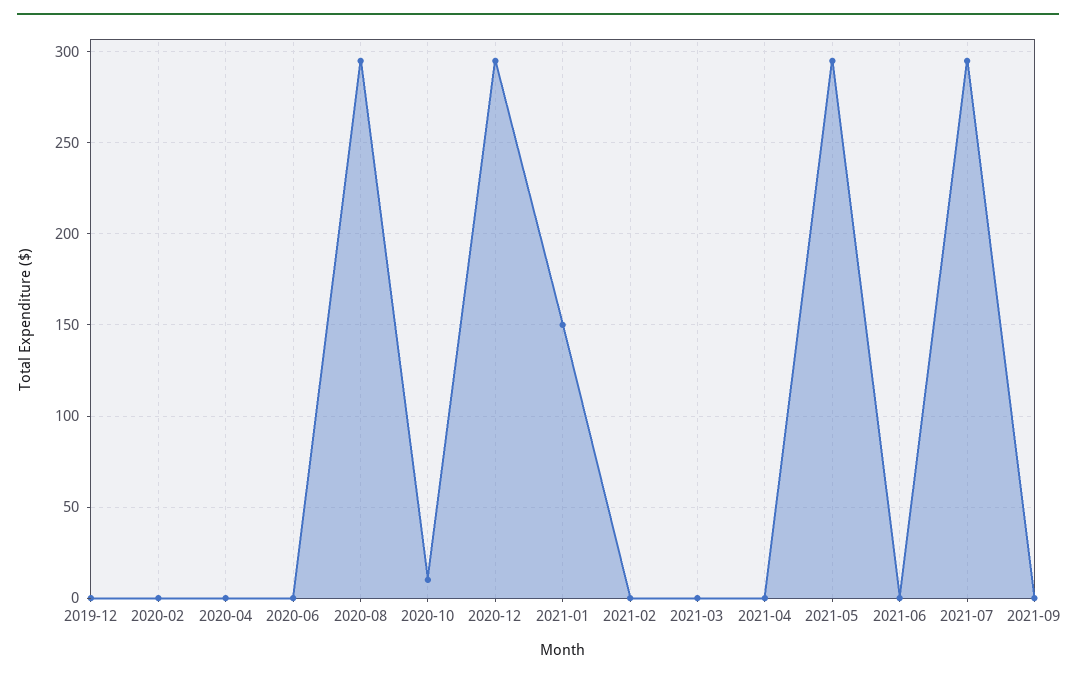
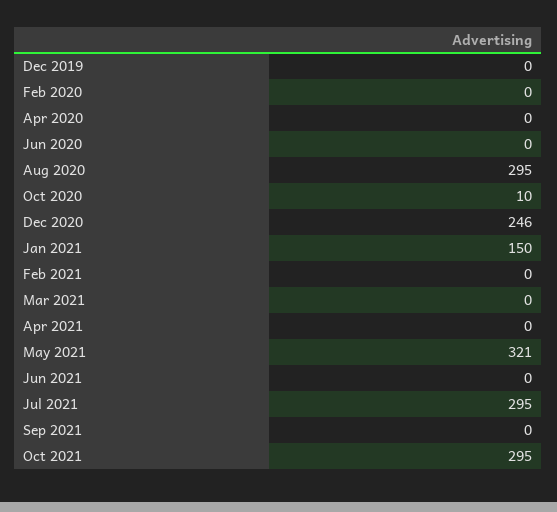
2020-12: 295 -> 246
2021-05: 295 -> 321
Oct 2021: none -> 295

